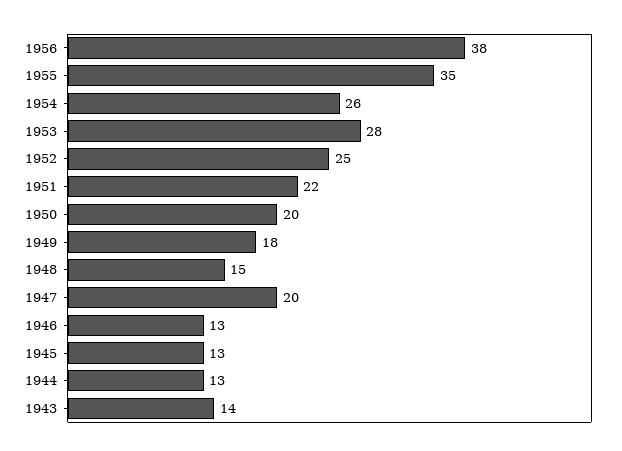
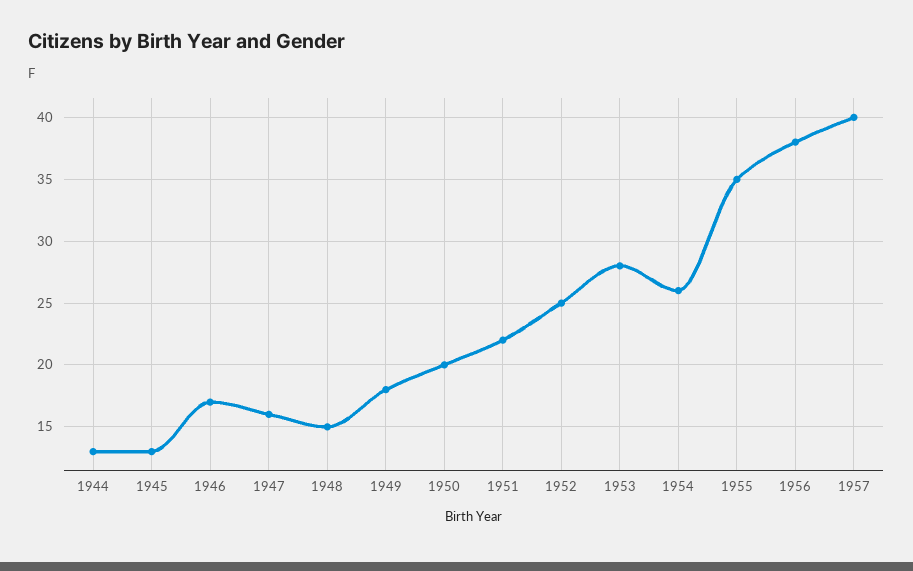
1947: 20 -> 16
1946: 13 -> 17
1943: 14 -> none
1957: none -> 40

